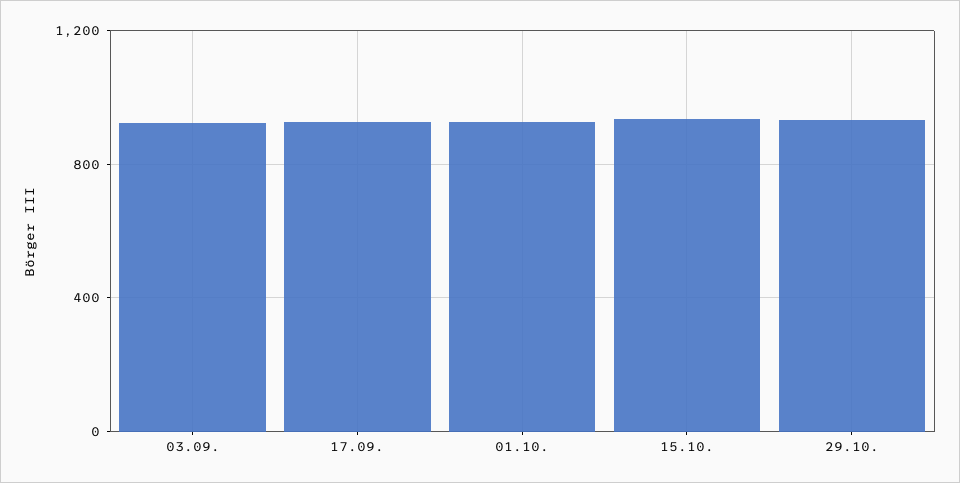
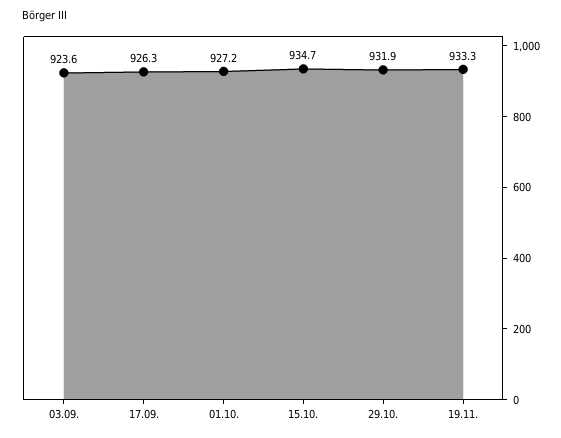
19.11.: none -> 933.3

